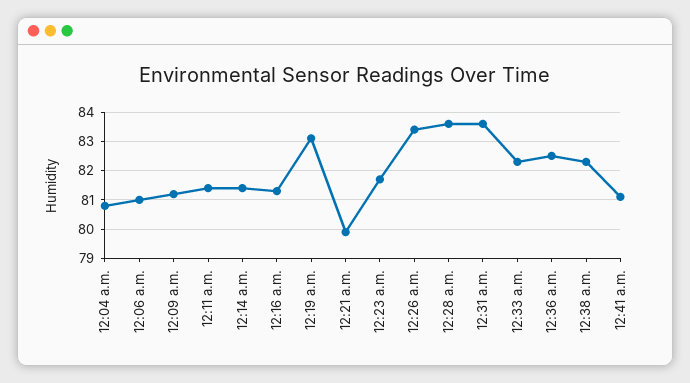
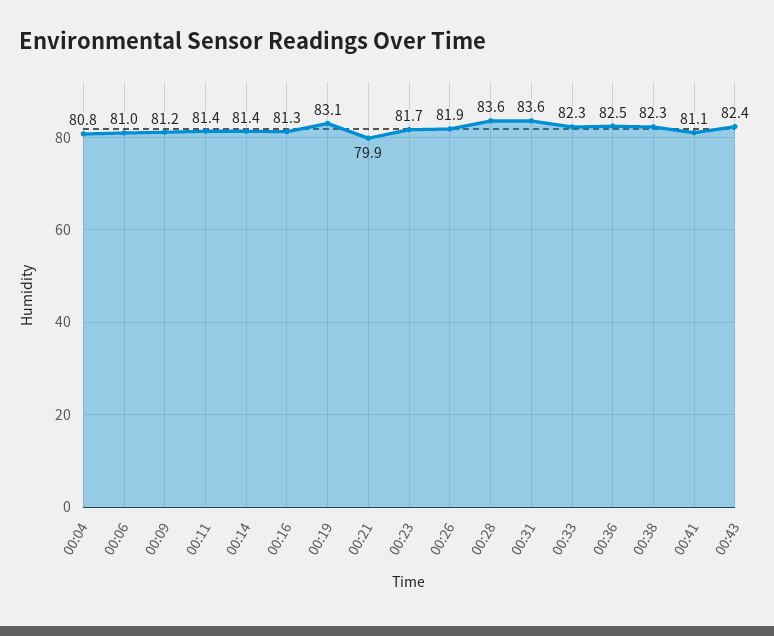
12:26 a.m.: 83.5 -> 81.9
00:43: none -> 82.4

